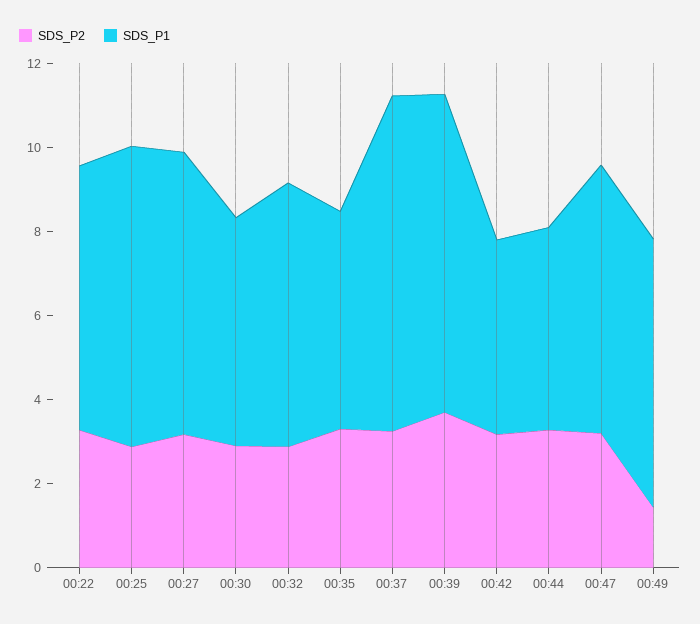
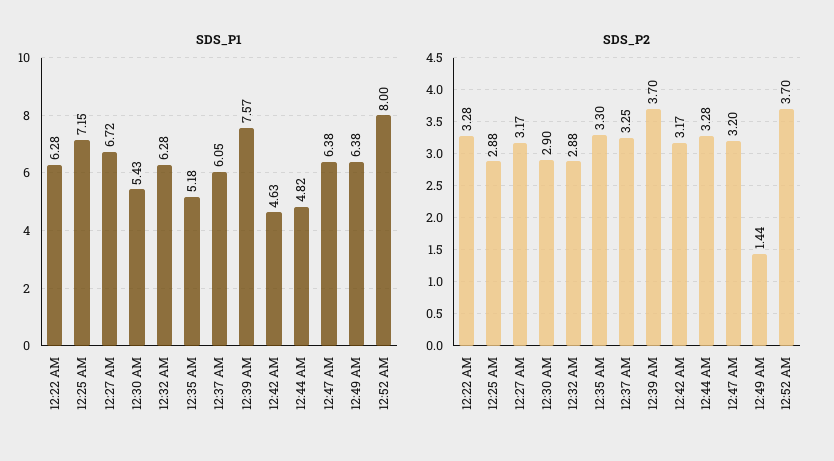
SDS_P1, 00:37: 8 -> 6.05
SDS_P1, 12:52 AM: none -> 8
SDS_P2, 12:52 AM: none -> 3.7

